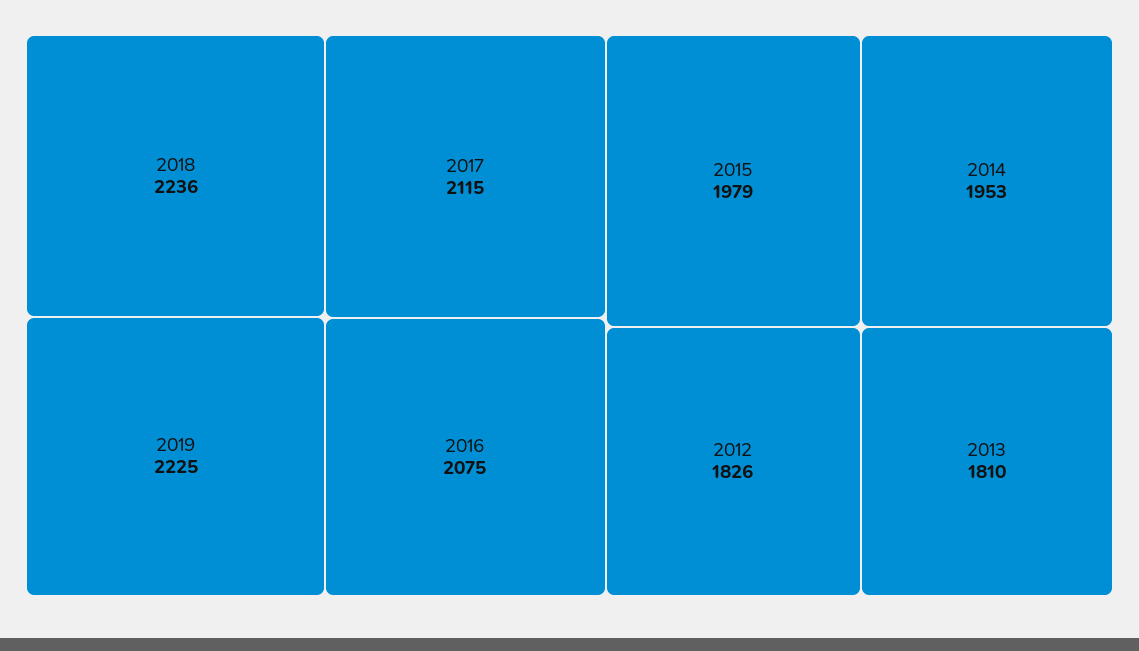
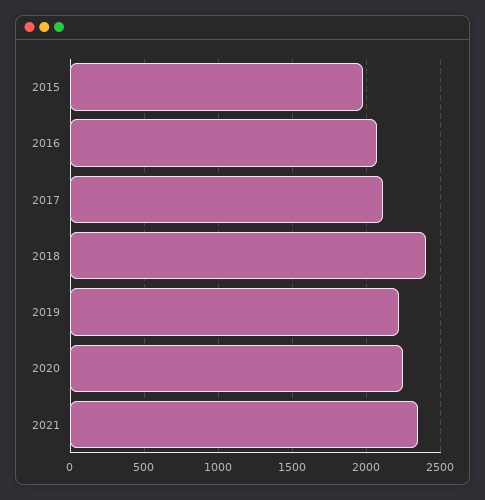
2018: 2236 -> 2400
2014: 1953 -> none
2012: 1826 -> none
2013: 1810 -> none
2020: none -> 2250
2021: none -> 2350

